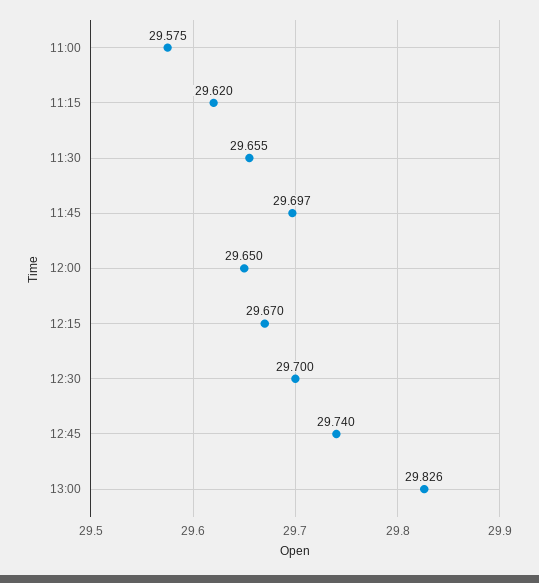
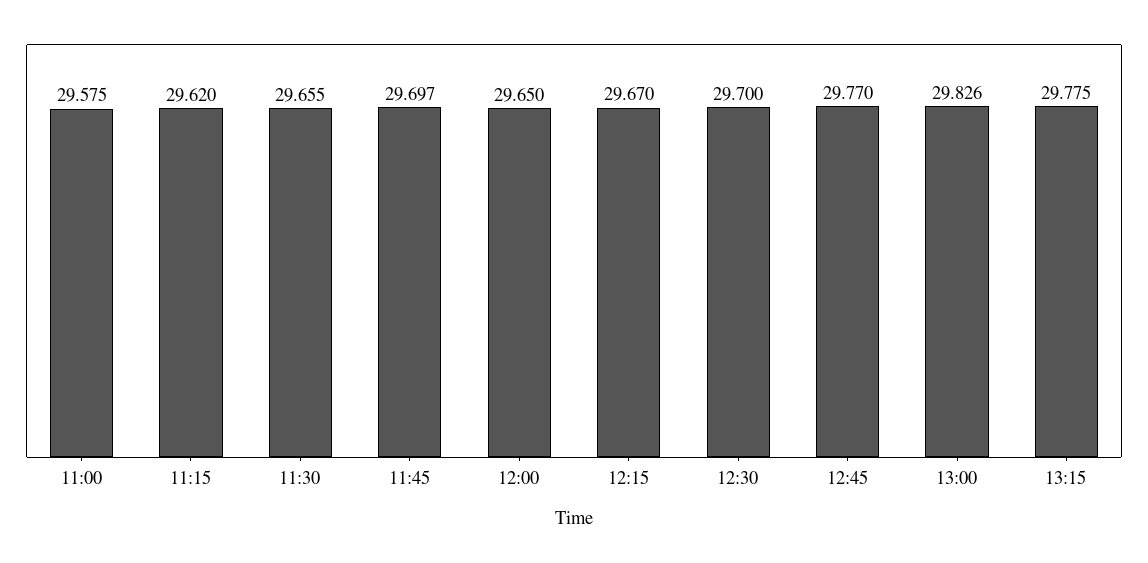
12:45: 29.74 -> 29.77
13:15: none -> 29.775

